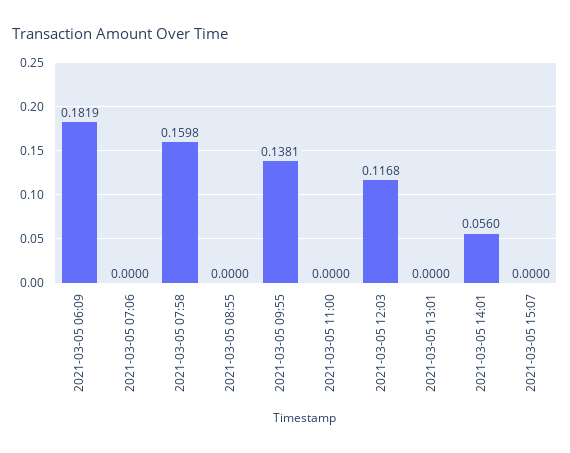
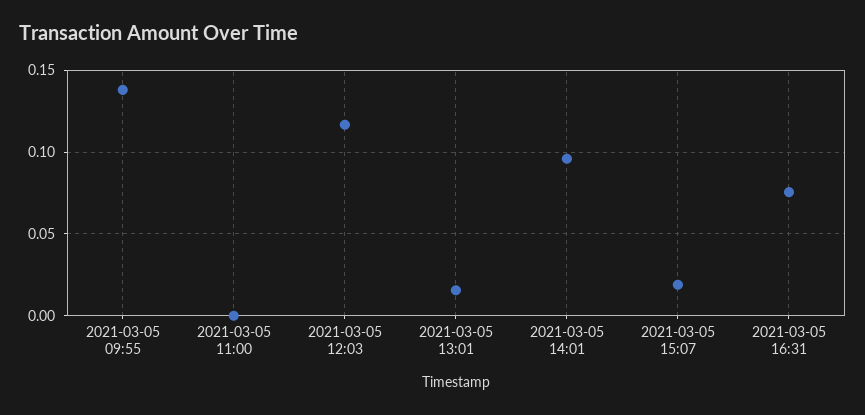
2021-03-05 06:09: 0.1819 -> none
2021-03-05 07:06: 0 -> none
2021-03-05 07:58: 0.1598 -> none
2021-03-05 08:55: 0 -> none
2021-03-05 13:01: 0 -> 0.015
2021-03-05 14:01: 0.056 -> 0.095
2021-03-05 15:07: 0 -> 0.02
2021-03-05 16:31: none -> 0.075

